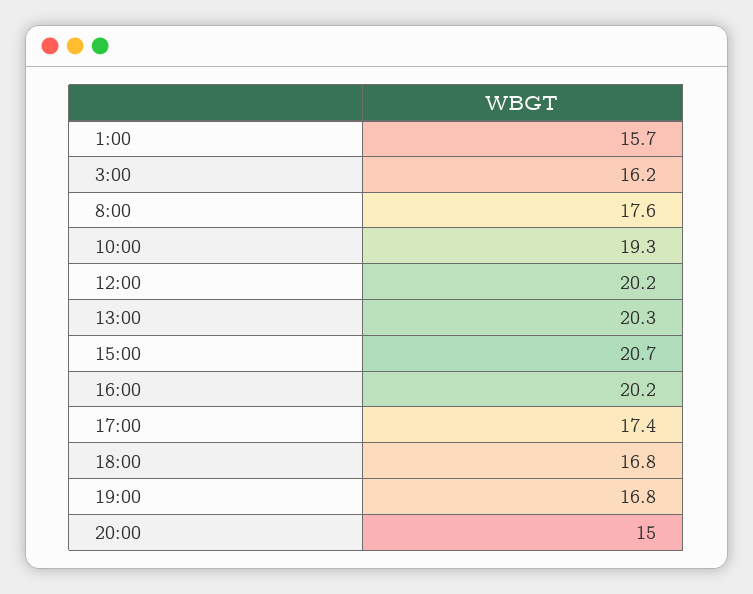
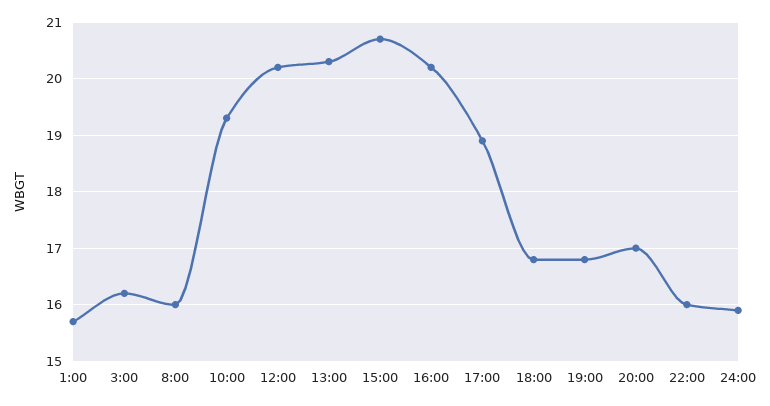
8:00: 17.6 -> 16
17:00: 17.4 -> 19
20:00: 15 -> 17
22:00: none -> 16
24:00: none -> 16

